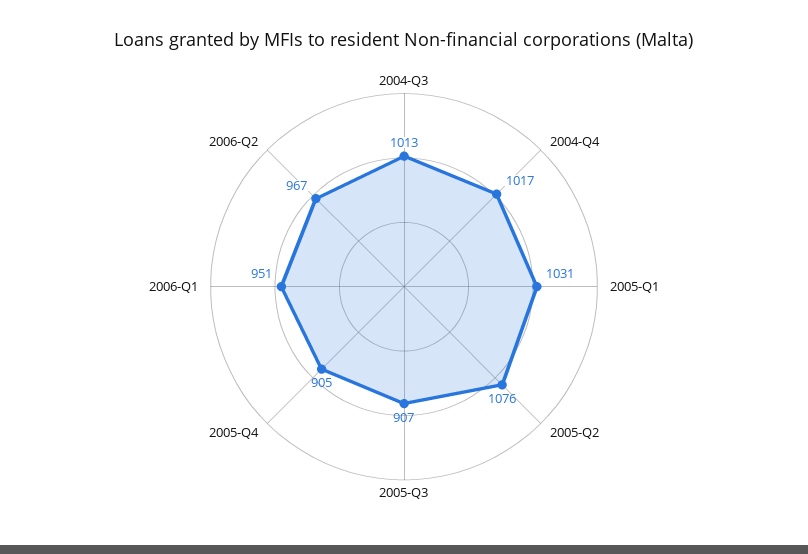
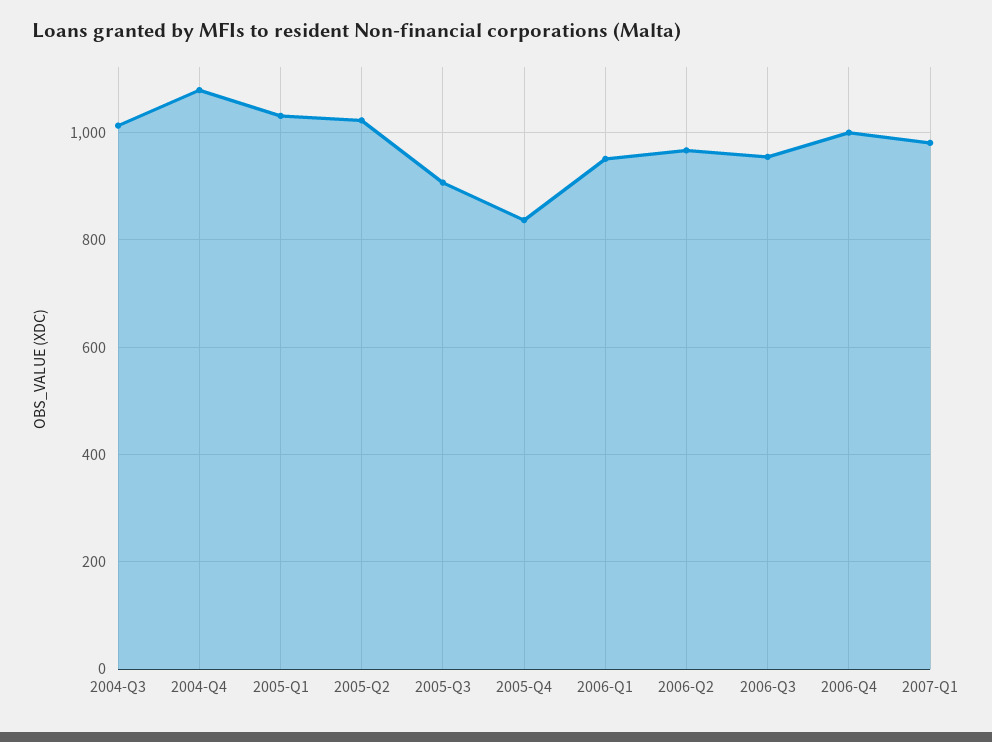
2004-Q4: 1017 -> 1080
2005-Q2: 1076 -> 1020
2005-Q4: 905 -> 840
2006-Q3: none -> 960
2006-Q4: none -> 1000
2007-Q1: none -> 980

